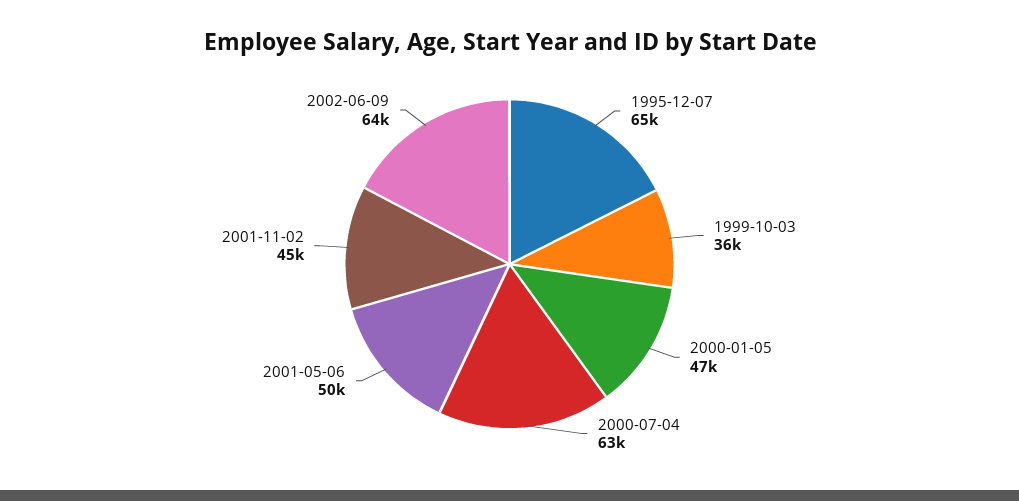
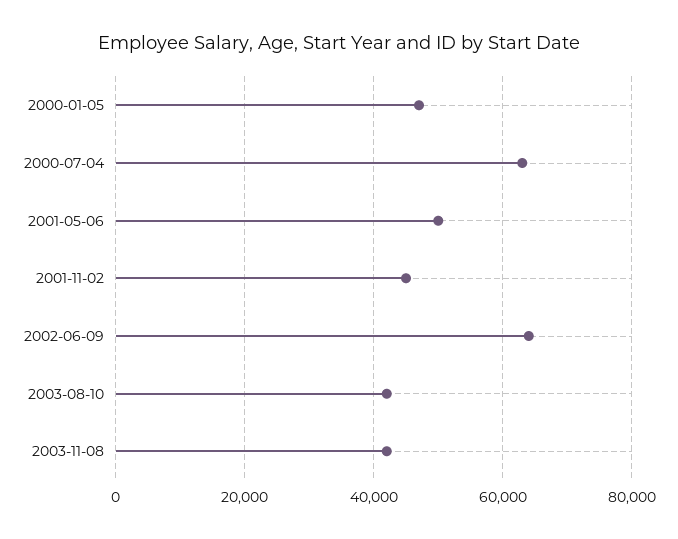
1995-12-07: 65000 -> none
1999-10-03: 36000 -> none
2003-08-10: none -> 42000
2003-11-08: none -> 42000

